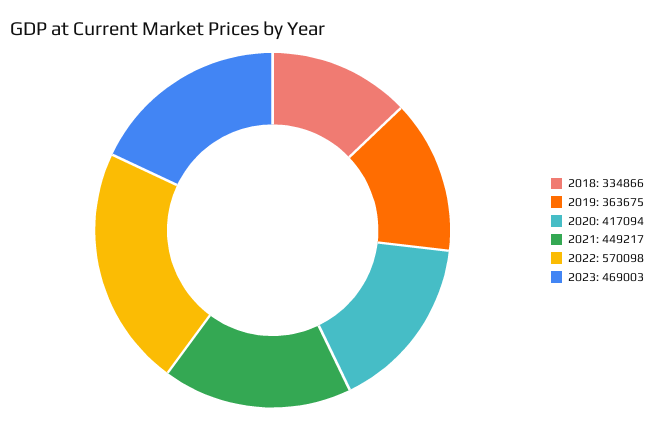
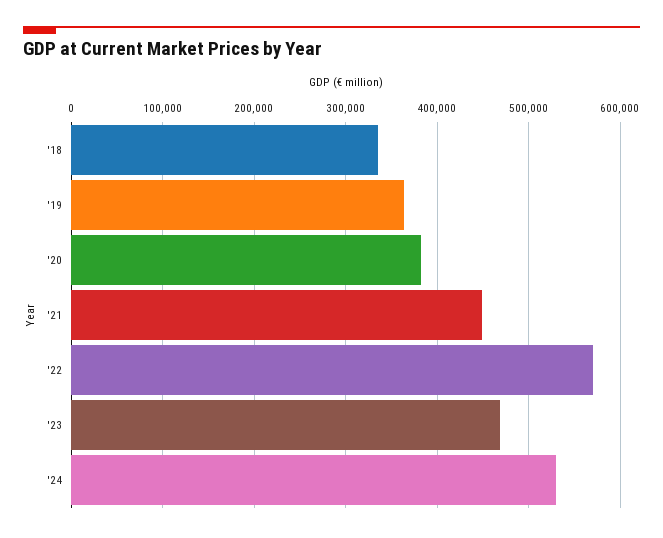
2020: 417094 -> 380000
'24: none -> 530000

